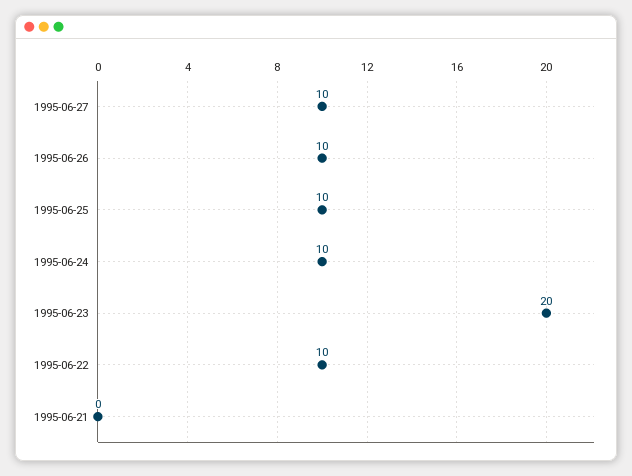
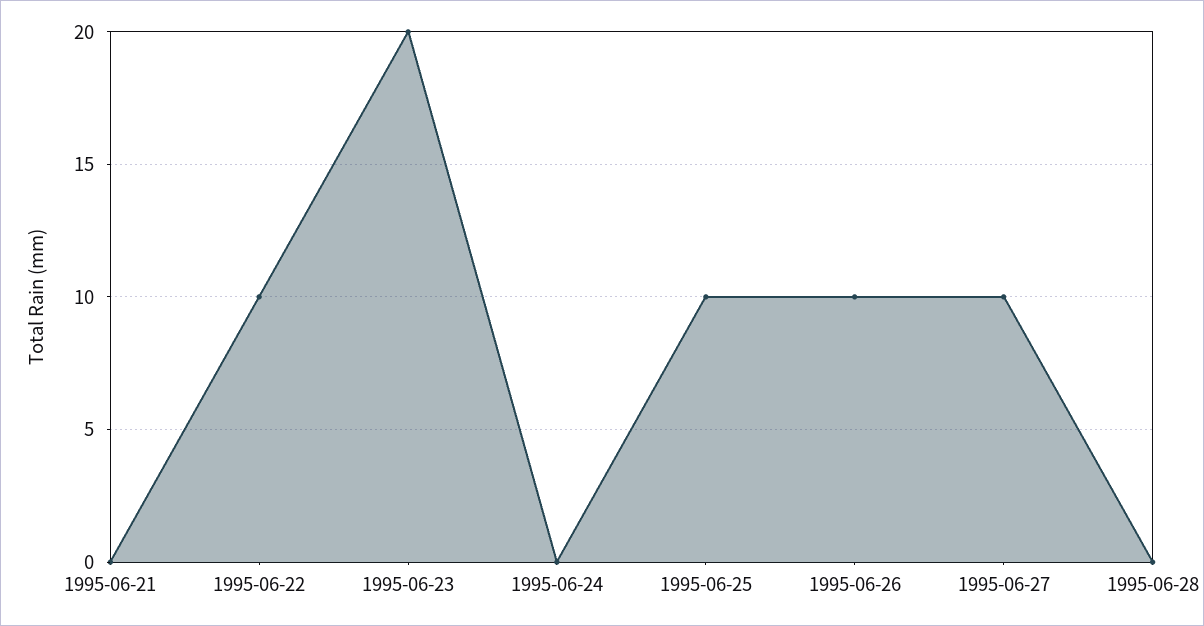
1995-06-24: 10 -> 0
1995-06-28: none -> 0

